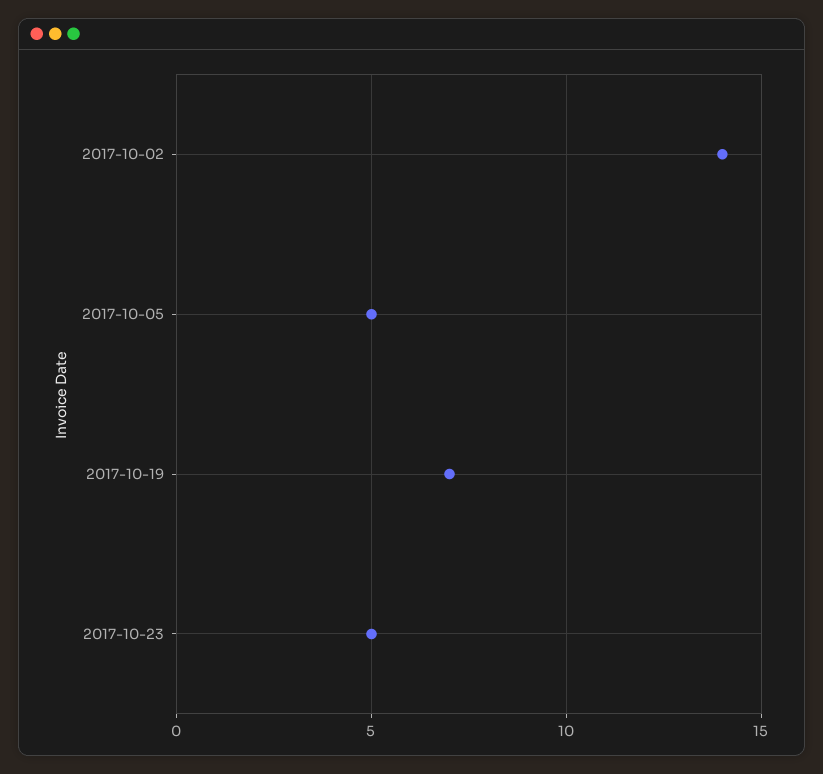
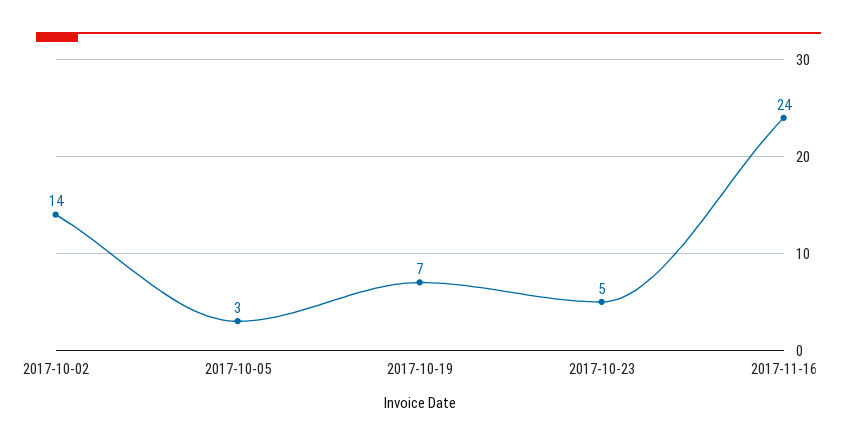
2017-10-05: 5 -> 3
2017-11-16: none -> 24

